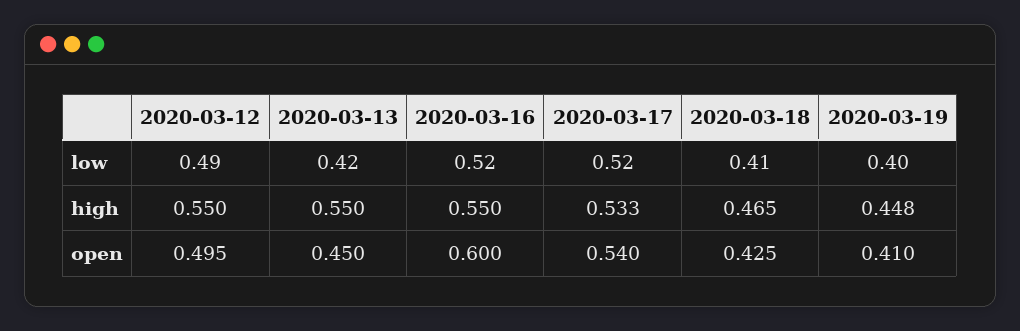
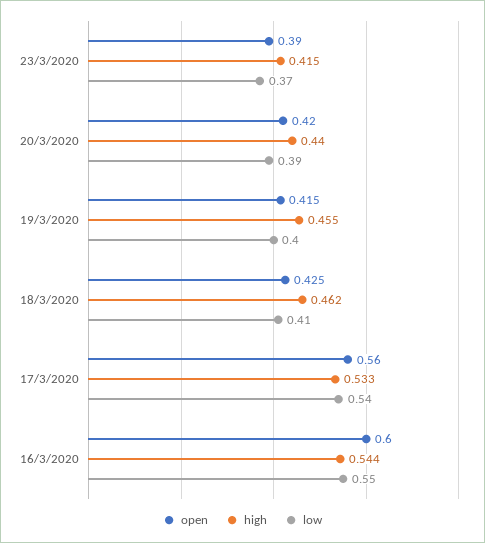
low, 2020-03-12: 0.49 -> none
low, 2020-03-13: 0.42 -> none
low, 2020-03-16: 0.52 -> 0.55
low, 2020-03-17: 0.52 -> 0.54
high, 2020-03-12: 0.55 -> none
high, 2020-03-13: 0.55 -> none
high, 2020-03-16: 0.55 -> 0.544
high, 2020-03-18: 0.465 -> 0.462
high, 2020-03-19: 0.448 -> 0.455
open, 2020-03-12: 0.495 -> none
open, 2020-03-13: 0.45 -> none
open, 2020-03-17: 0.54 -> 0.56
open, 2020-03-19: 0.41 -> 0.415
open, 23/3/2020: none -> 0.39
high, 23/3/2020: none -> 0.415
low, 23/3/2020: none -> 0.37
open, 20/3/2020: none -> 0.42
high, 20/3/2020: none -> 0.44
low, 20/3/2020: none -> 0.39

